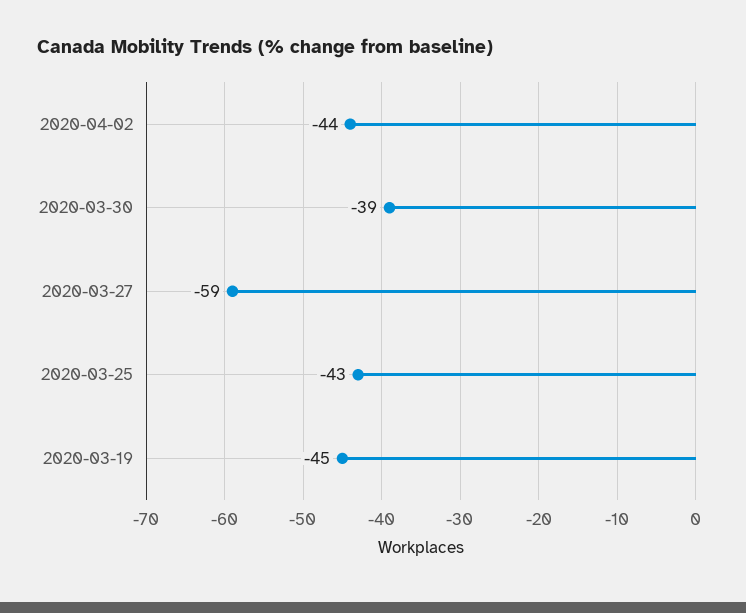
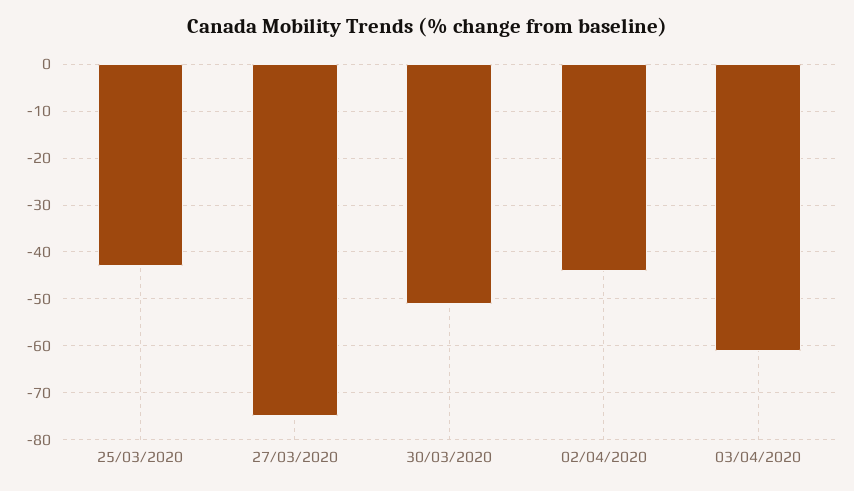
2020-03-30: -39 -> -50
2020-03-27: -59 -> -75
2020-03-19: -45 -> none
03/04/2020: none -> -60

